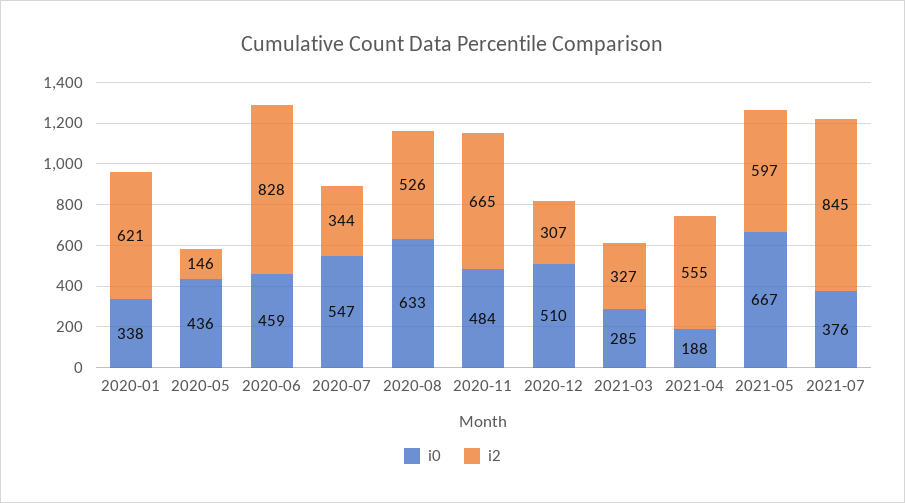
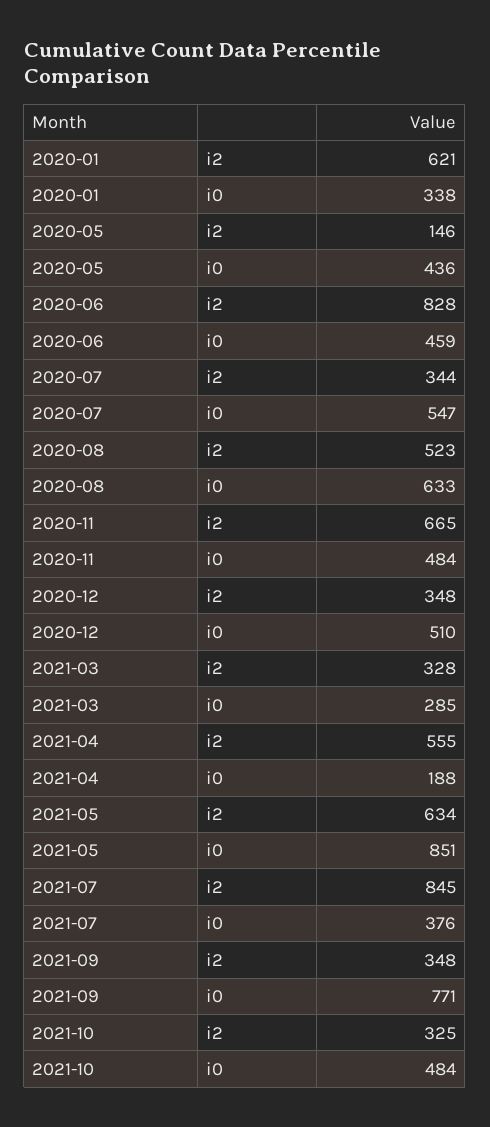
i2, 2020-08: 526 -> 523
i2, 2020-12: 307 -> 348
i2, 2021-03: 327 -> 328
i0, 2021-05: 667 -> 851
i2, 2021-05: 597 -> 634
i2, 2021-09: none -> 348
i0, 2021-09: none -> 771
i2, 2021-10: none -> 325
i0, 2021-10: none -> 484

